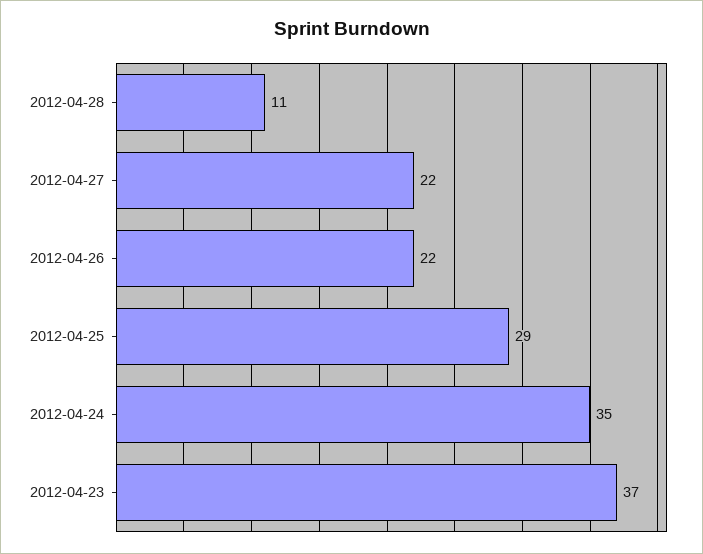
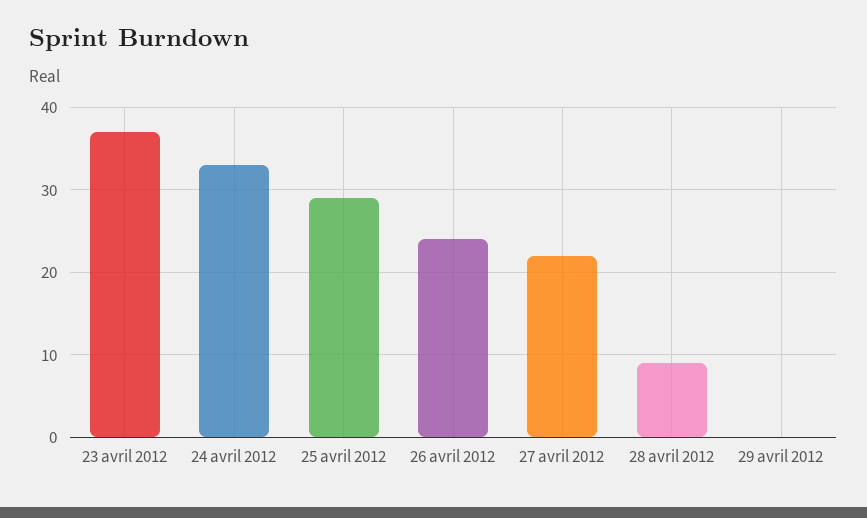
2012-04-28: 11 -> 9
2012-04-26: 22 -> 24
2012-04-24: 35 -> 33
29 avril 2012: none -> 0

